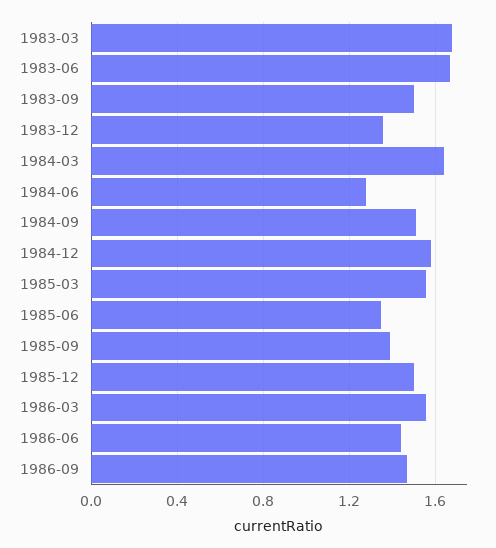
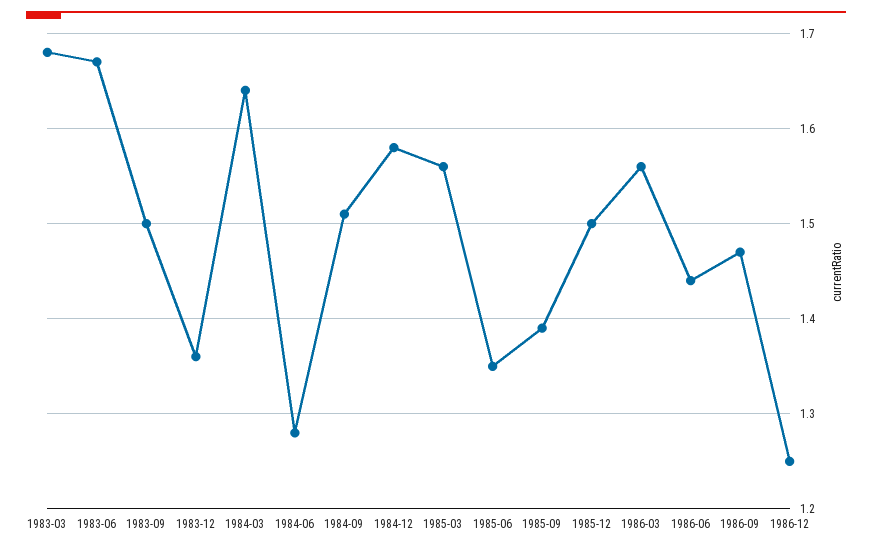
1986-12: none -> 1.25

